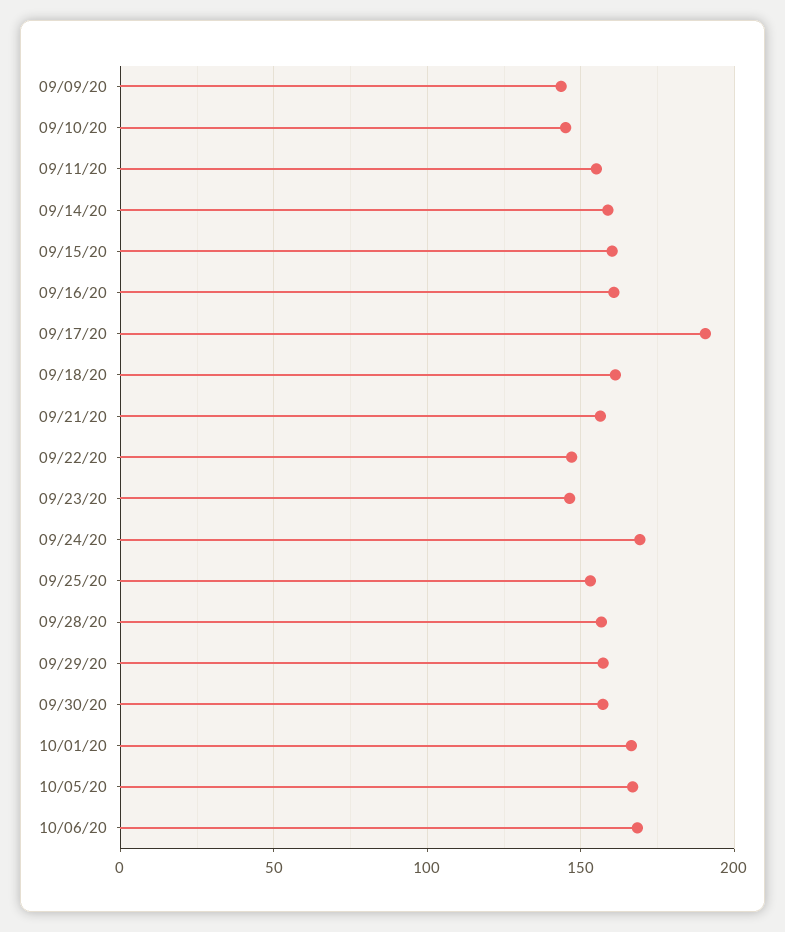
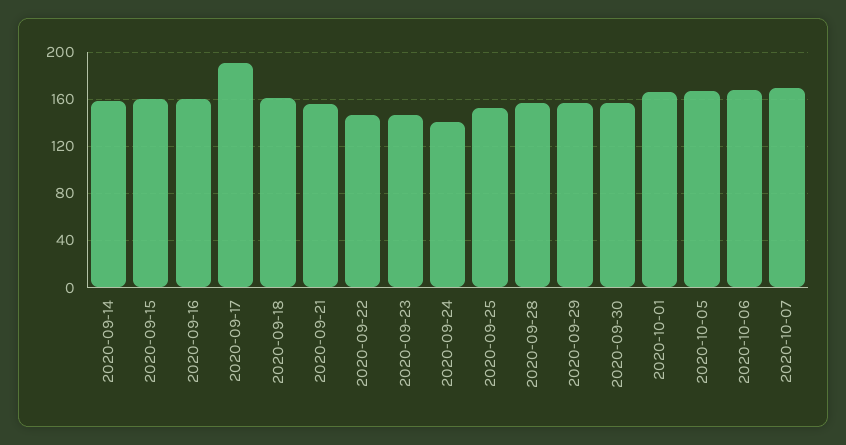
09/09/20: 145 -> none
09/10/20: 145 -> none
09/11/20: 155 -> none
09/24/20: 170 -> 140
2020-10-07: none -> 170

